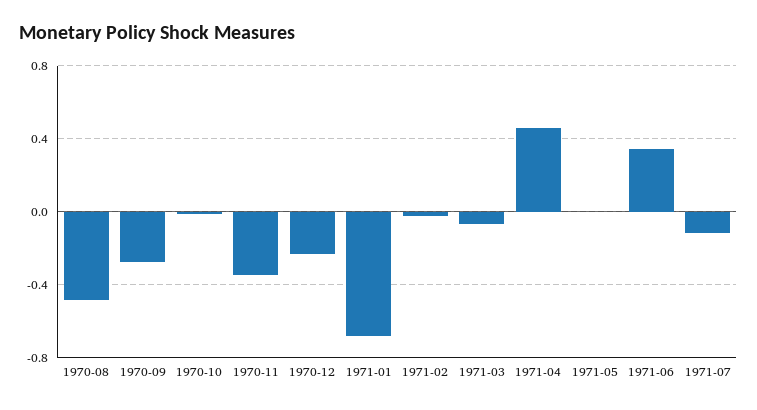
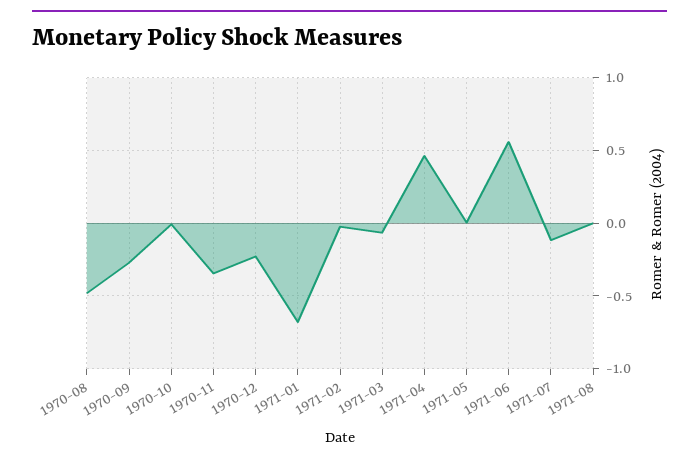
1971-06: 0.35 -> 0.55
1971-08: none -> 0

